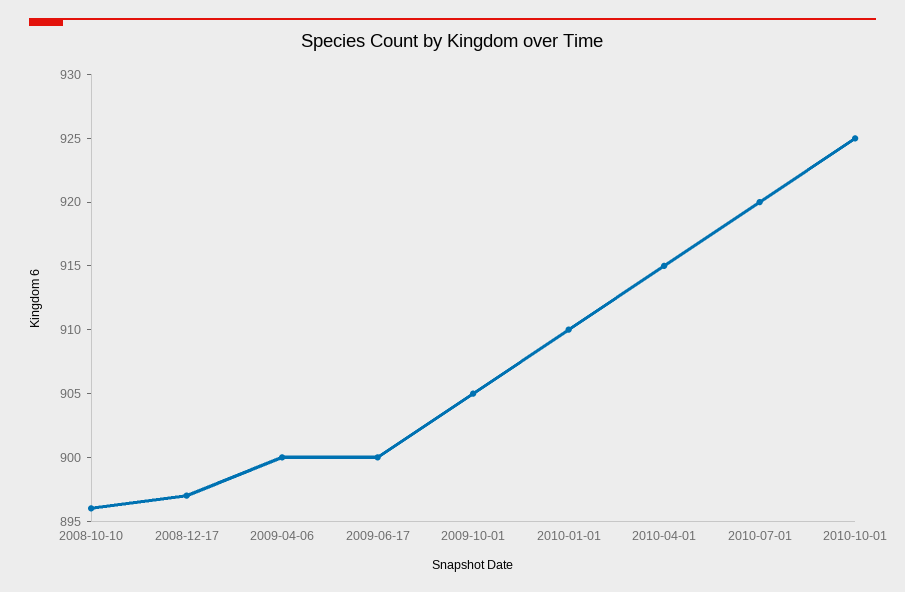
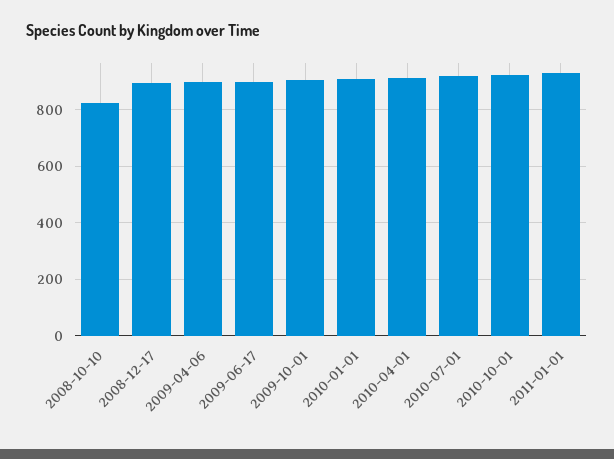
2008-10-10: 896 -> 825
2011-01-01: none -> 925

